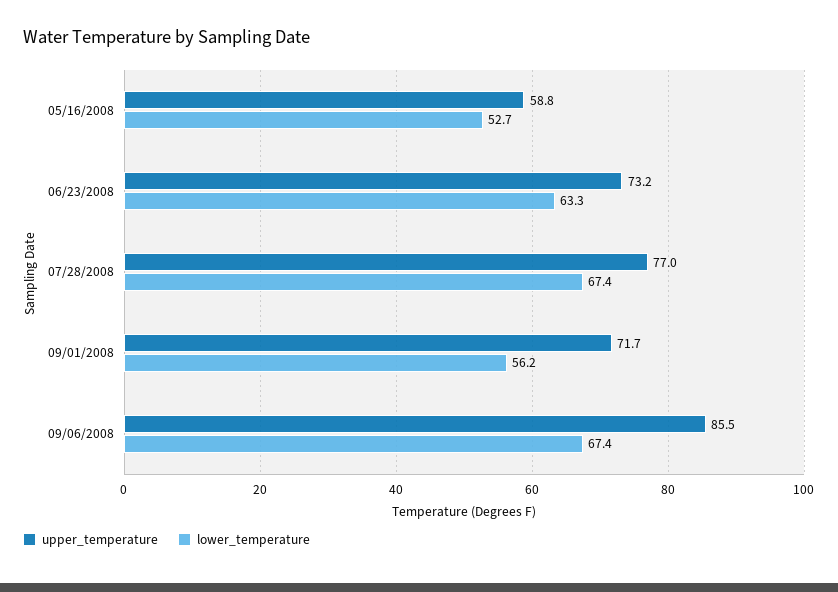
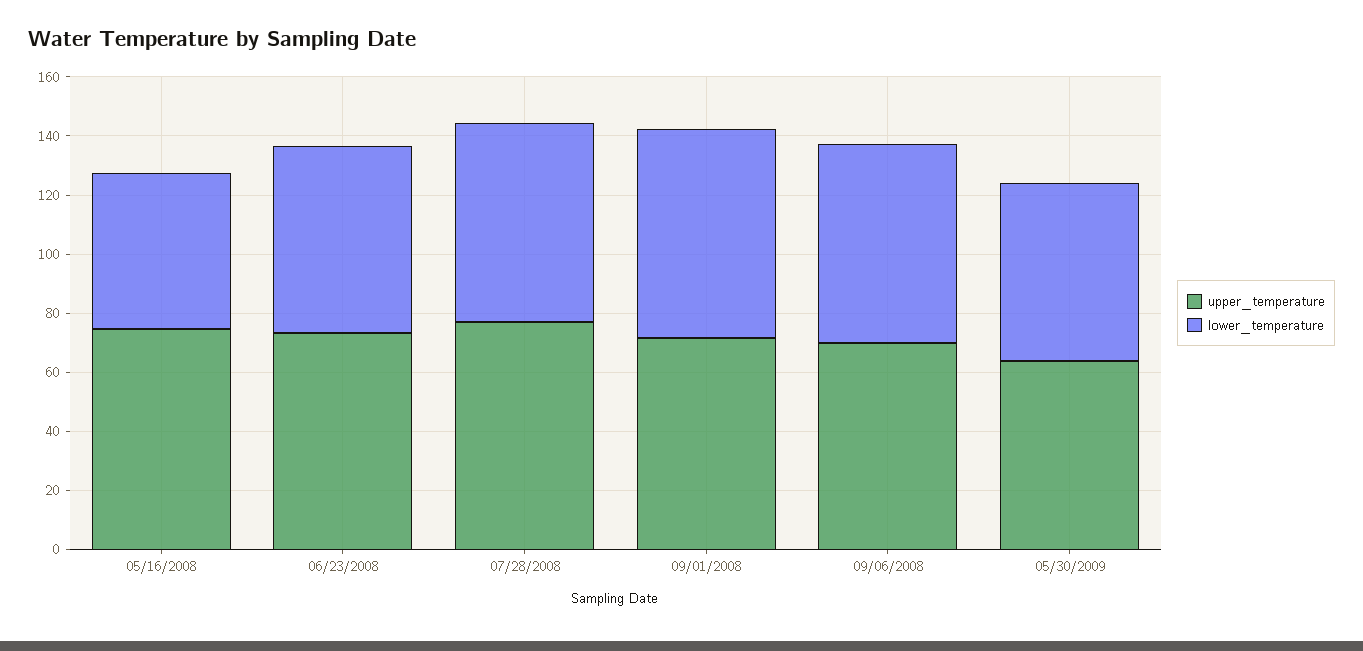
upper_temperature, 05/16/2008: 58.8 -> 75
lower_temperature, 09/01/2008: 56.2 -> 70
upper_temperature, 09/06/2008: 85.5 -> 70
upper_temperature, 05/30/2009: none -> 65
lower_temperature, 05/30/2009: none -> 60

